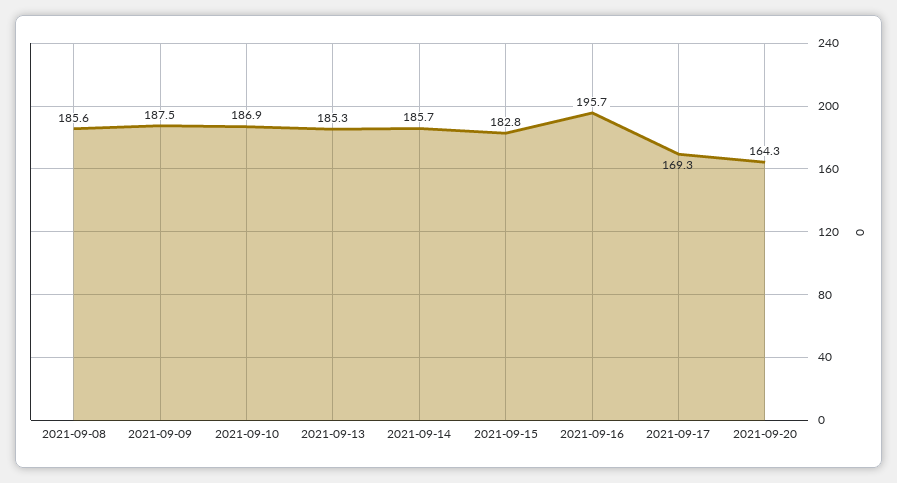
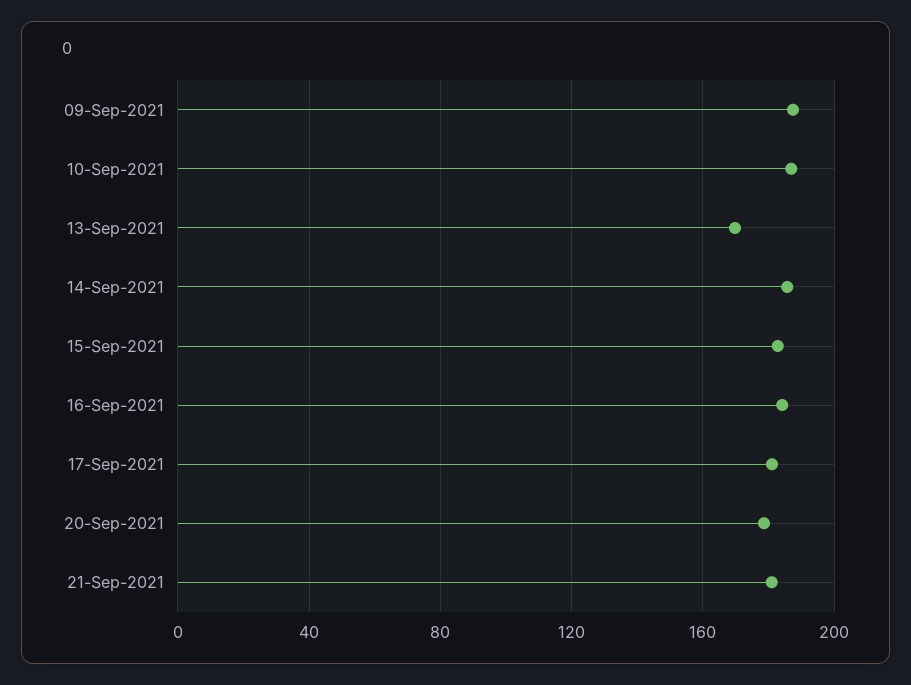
2021-09-08: 185.6 -> none
2021-09-13: 185.3 -> 170
2021-09-16: 195.7 -> 185
2021-09-17: 169.3 -> 180
2021-09-20: 164.3 -> 180
21-Sep-2021: none -> 180

